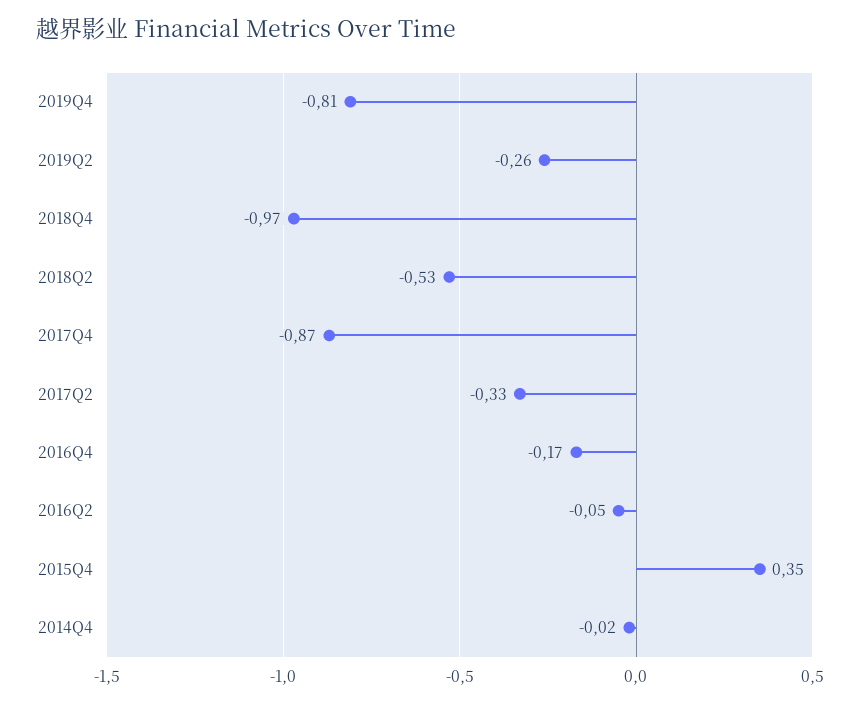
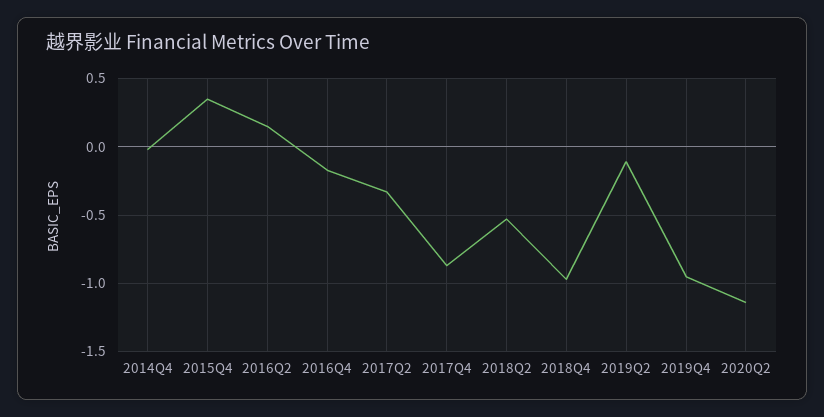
2019Q4: -0.81 -> -0.95
2019Q2: -0.26 -> -0.1
2016Q2: -0.05 -> 0.15
2020Q2: none -> -1.15

